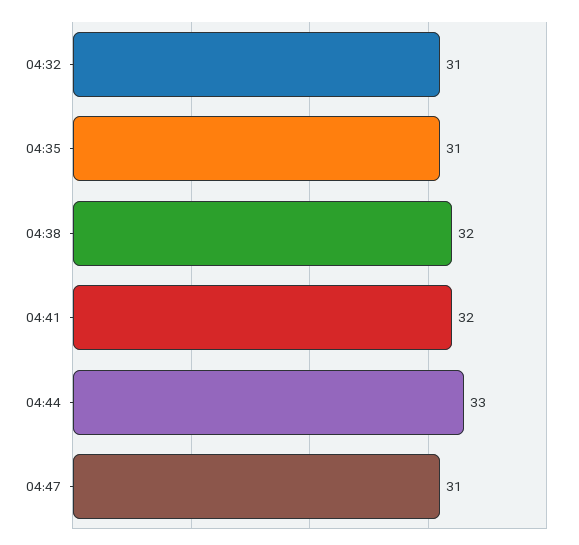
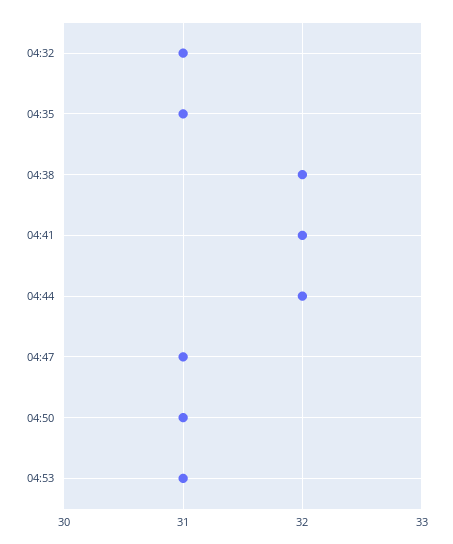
04:44: 33 -> 32
04:50: none -> 31
04:53: none -> 31

